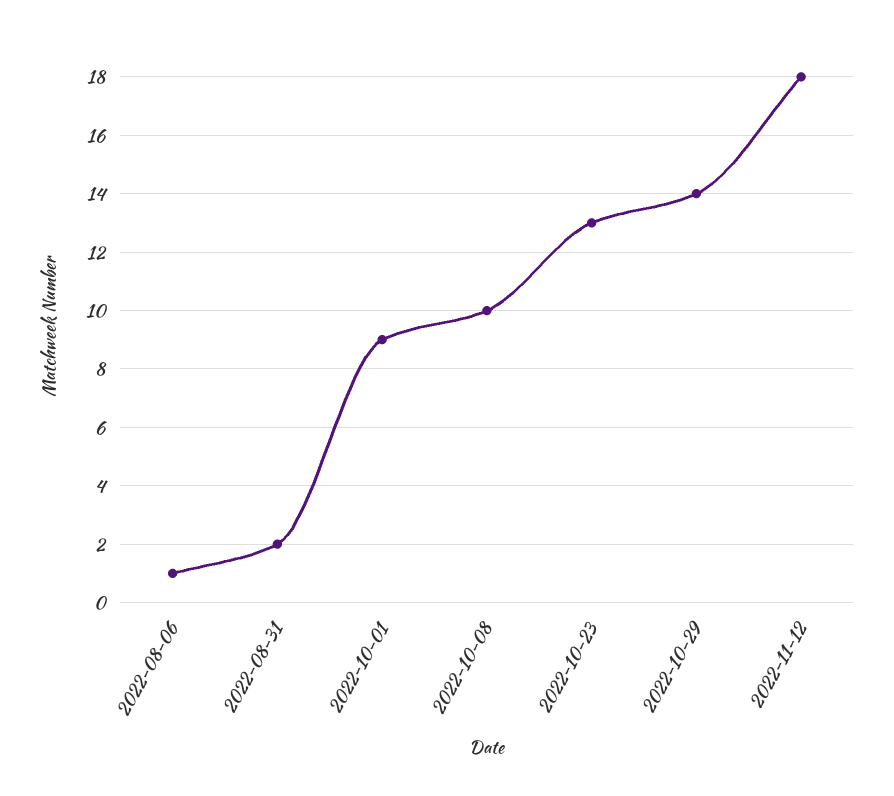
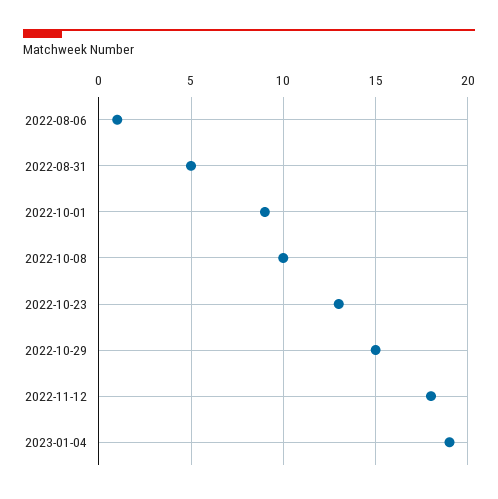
2022-08-31: 2 -> 5
2022-10-29: 14 -> 15
2023-01-04: none -> 19

